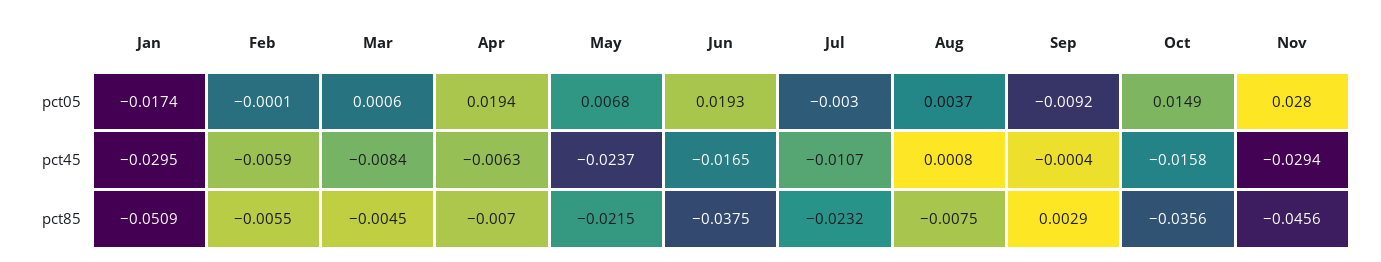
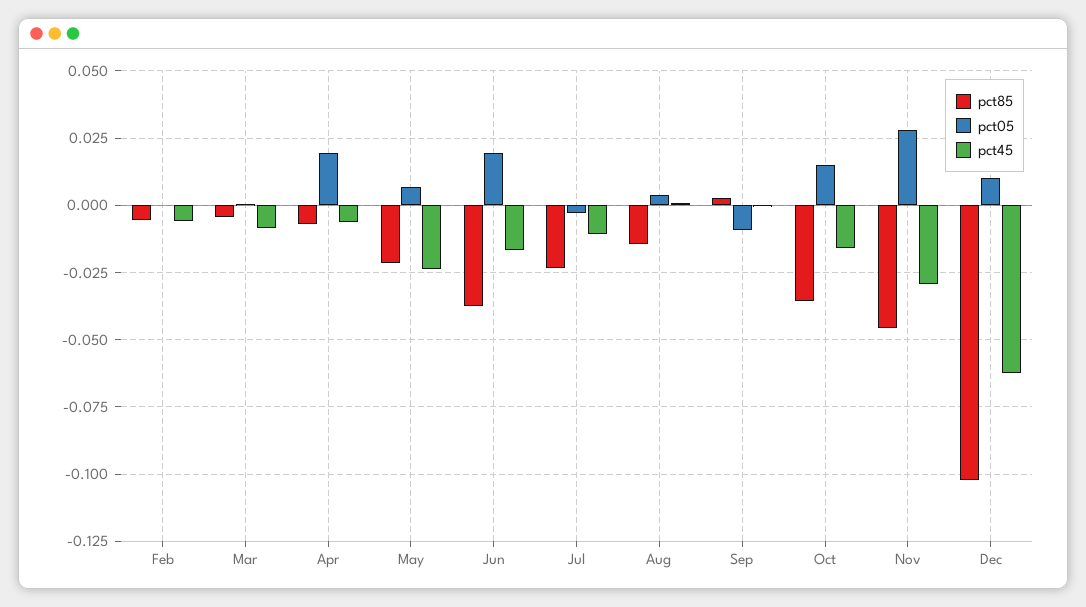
pct05, Jan: -0.0174 -> none
pct45, Jan: -0.0295 -> none
pct85, Jan: -0.0509 -> none
pct85, Aug: -0.0075 -> -0.015
pct85, Dec: none -> -0.1025
pct05, Dec: none -> 0.01
pct45, Dec: none -> -0.0625

